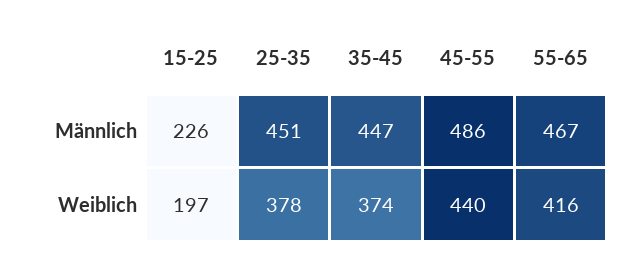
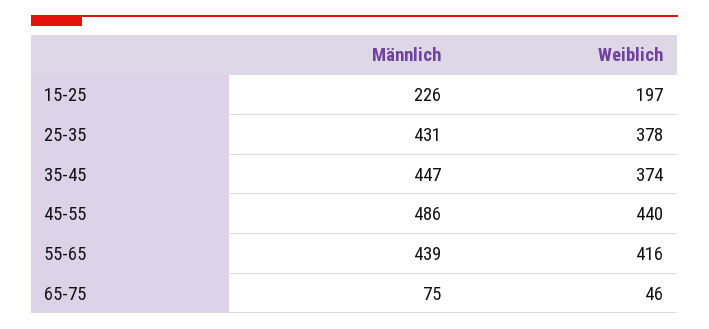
25-35, Männlich: 451 -> 431
55-65, Männlich: 467 -> 439
65-75, Männlich: none -> 75
65-75, Weiblich: none -> 46

